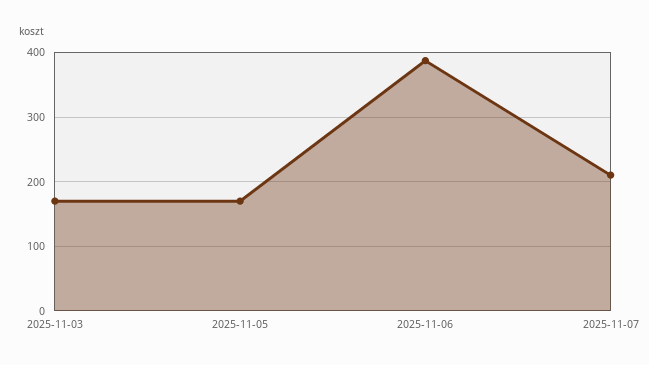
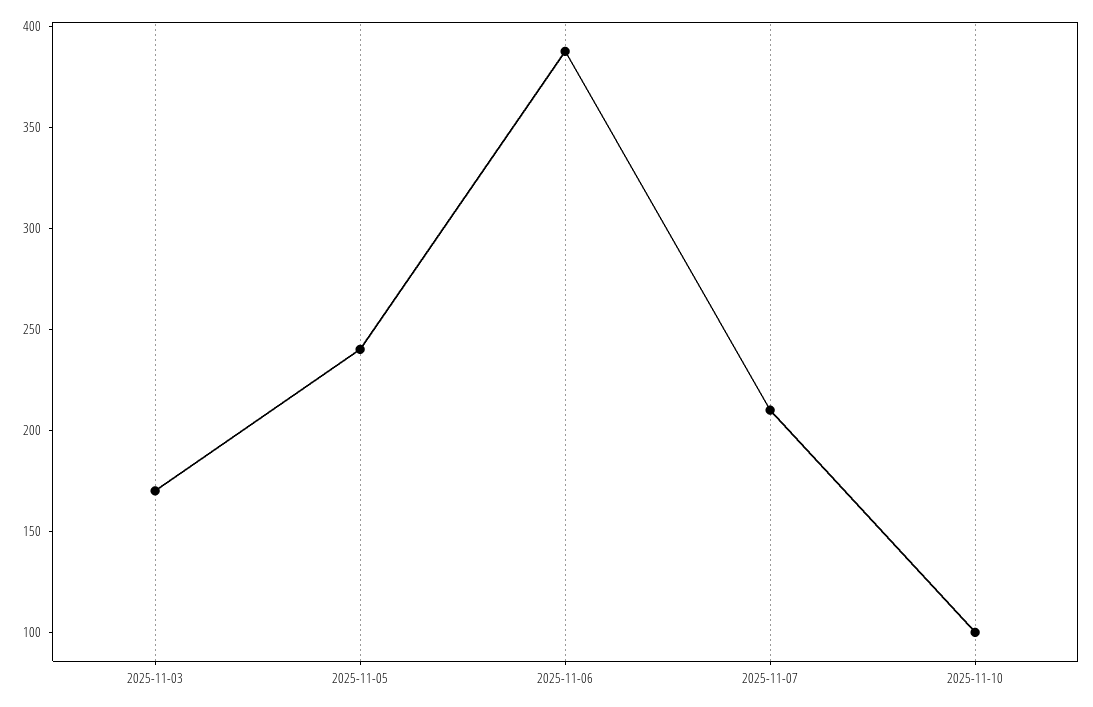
2025-11-05: 170 -> 240
2025-11-10: none -> 100

